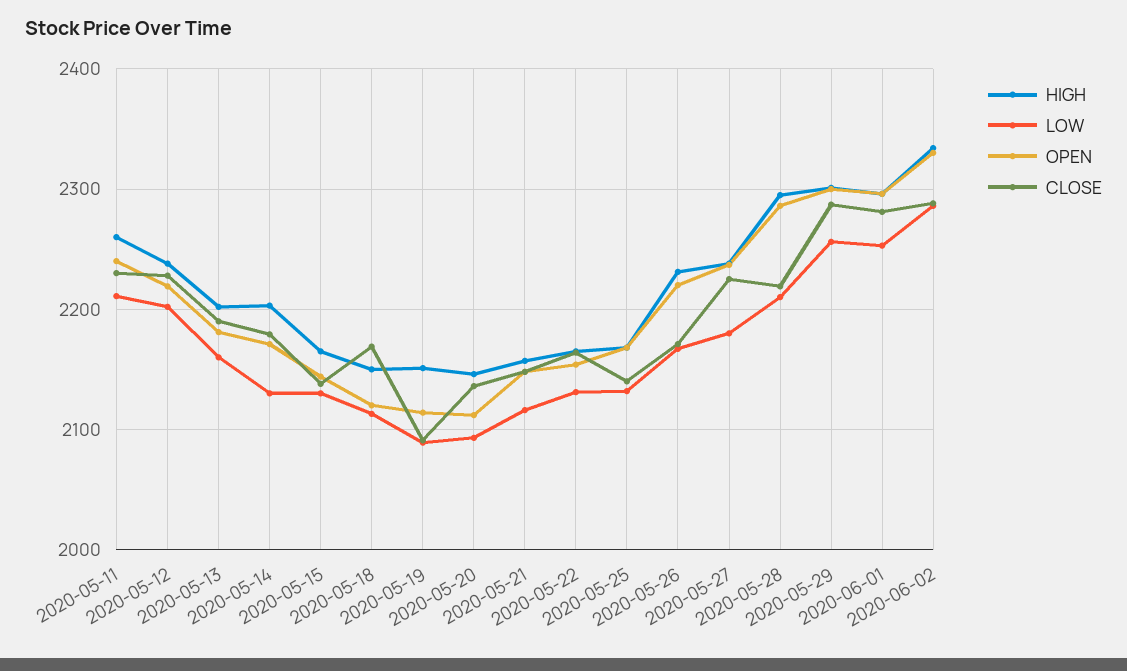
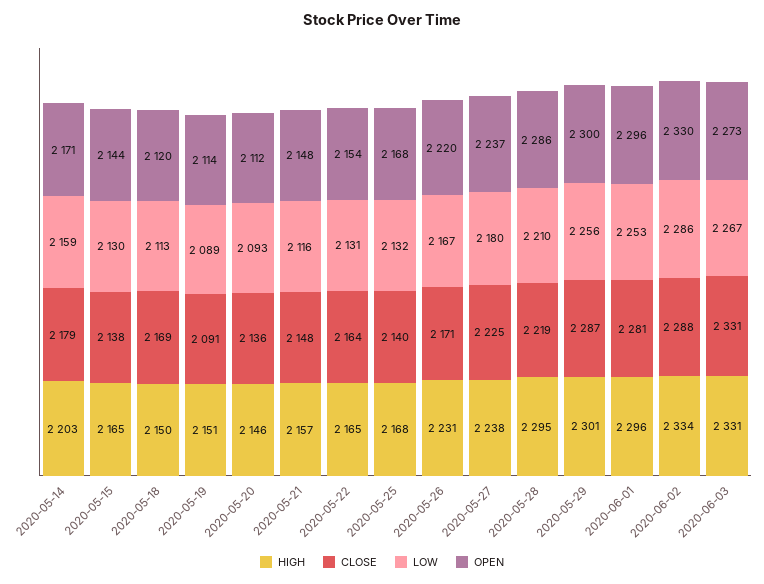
HIGH, 2020-05-11: 2260 -> none
LOW, 2020-05-11: 2210 -> none
OPEN, 2020-05-11: 2240 -> none
CLOSE, 2020-05-11: 2230 -> none
HIGH, 2020-05-12: 2240 -> none
LOW, 2020-05-12: 2200 -> none
OPEN, 2020-05-12: 2220 -> none
CLOSE, 2020-05-12: 2230 -> none
HIGH, 2020-05-13: 2200 -> none
LOW, 2020-05-13: 2160 -> none
OPEN, 2020-05-13: 2180 -> none
CLOSE, 2020-05-13: 2190 -> none
LOW, 2020-05-14: 2130 -> 2159
HIGH, 2020-06-03: none -> 2331
CLOSE, 2020-06-03: none -> 2331
LOW, 2020-06-03: none -> 2267
OPEN, 2020-06-03: none -> 2273

